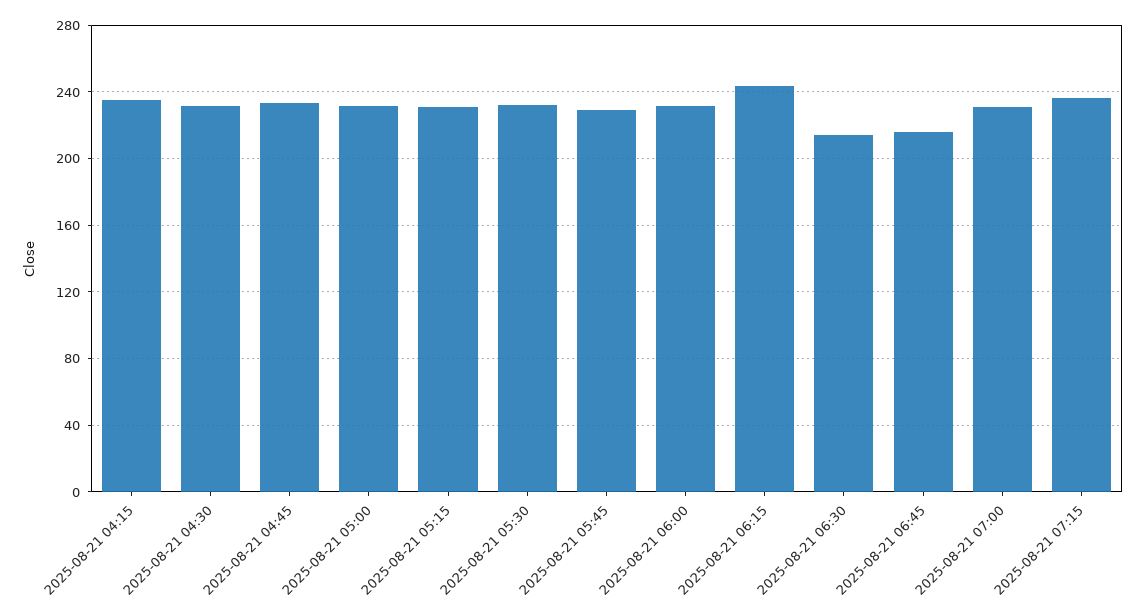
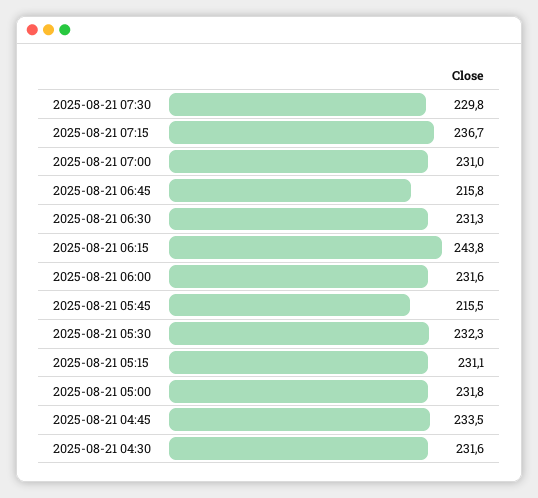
2025-08-21 04:15: 235 -> none
2025-08-21 05:45: 230 -> 215.5
2025-08-21 06:30: 215 -> 231.3
2025-08-21 07:30: none -> 229.8

